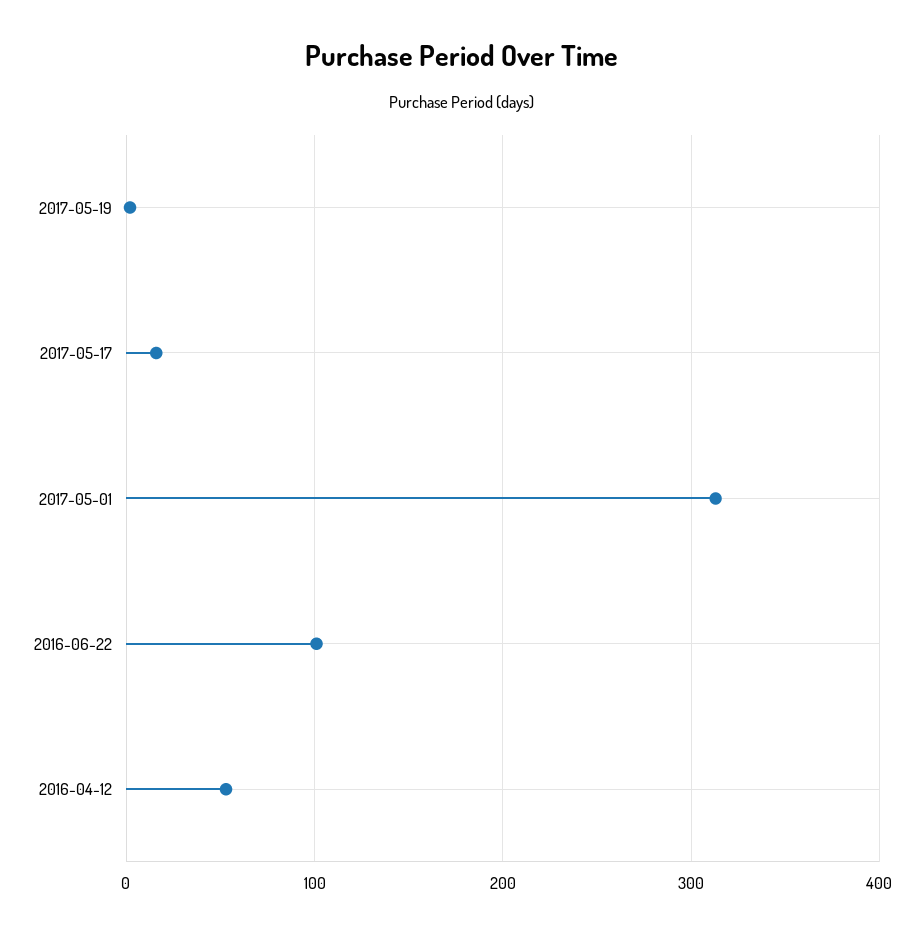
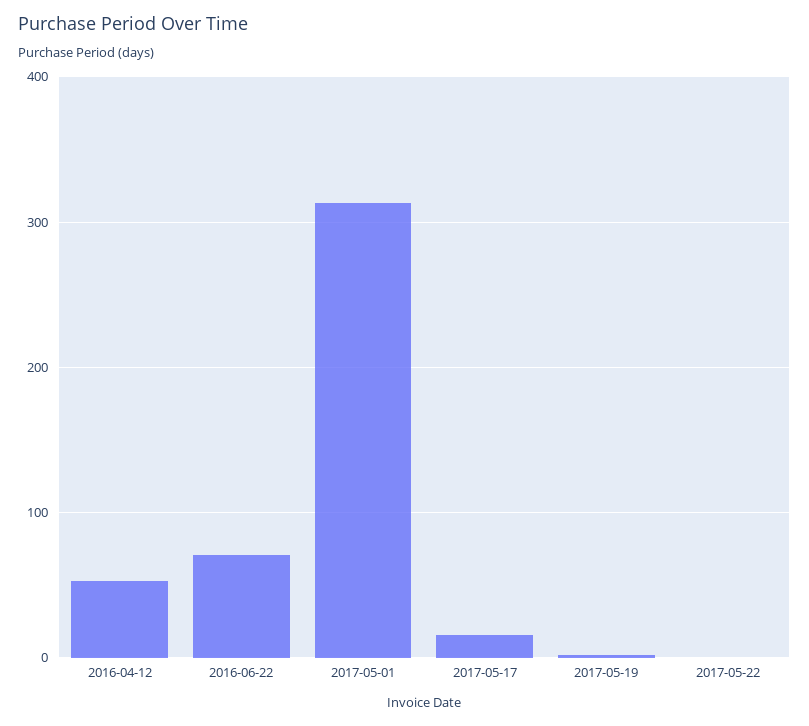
2016-06-22: 100 -> 70
2017-05-22: none -> 0

